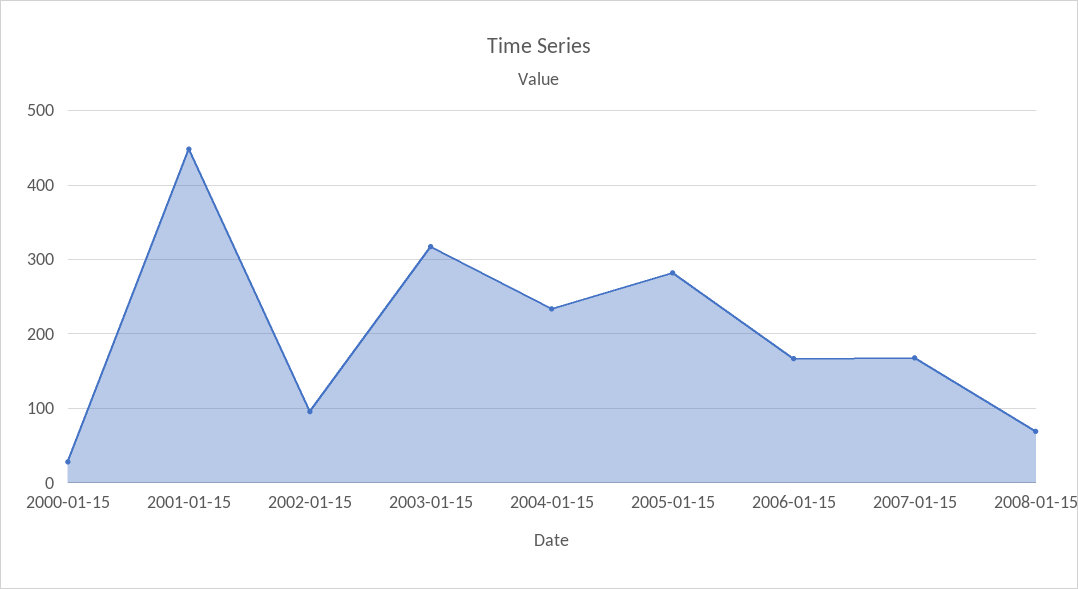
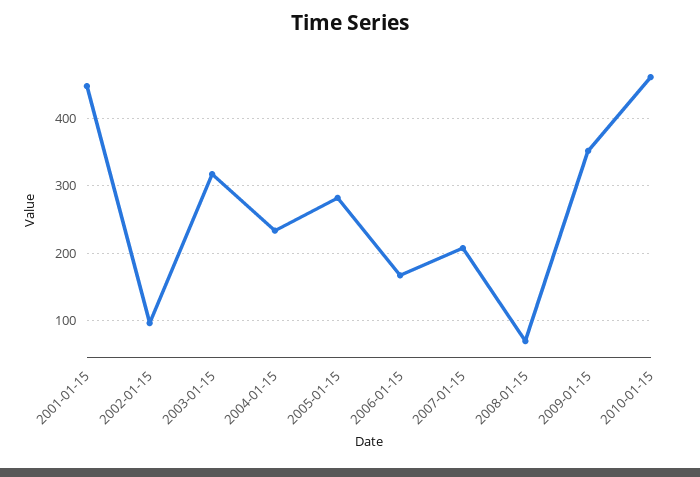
2000-01-15: 30 -> none
2007-01-15: 170 -> 210
2009-01-15: none -> 350
2010-01-15: none -> 460

